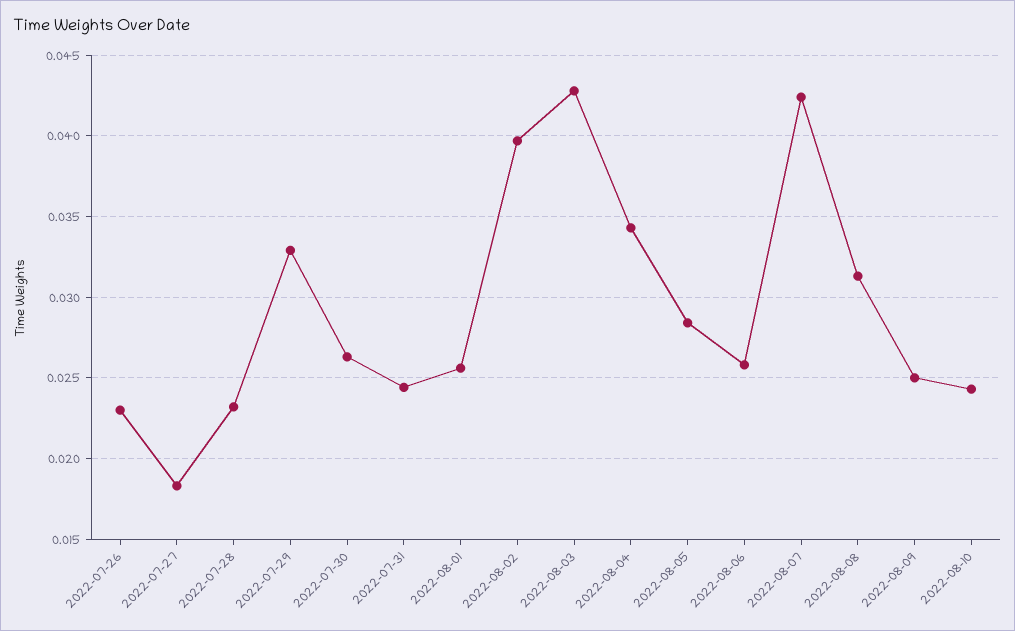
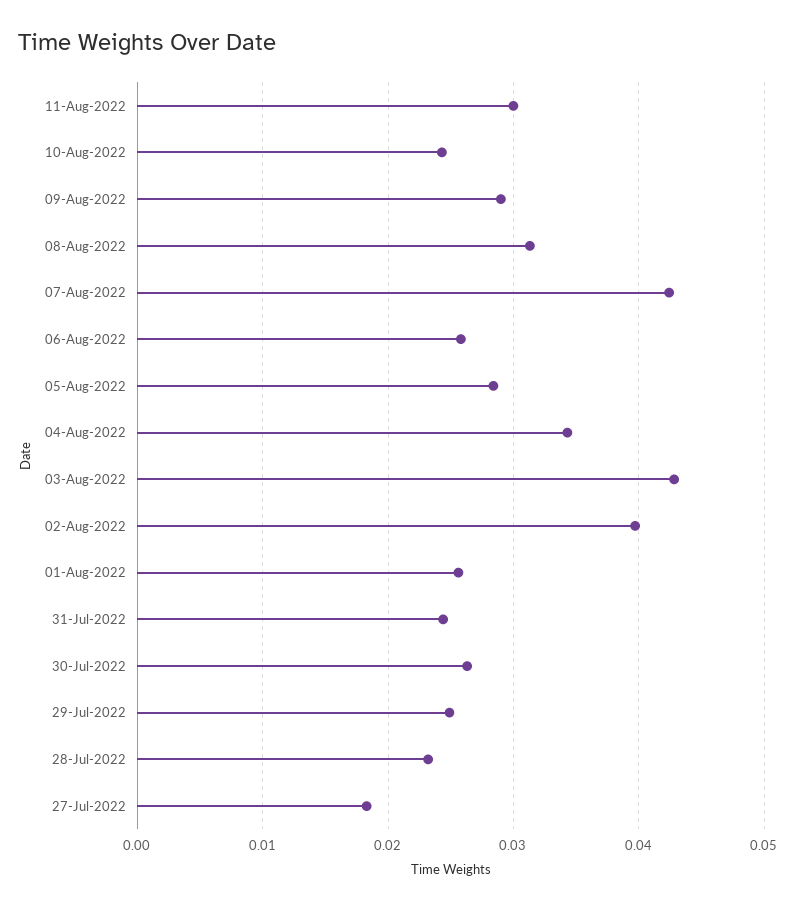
2022-07-26: 0.023 -> none
2022-07-29: 0.033 -> 0.025
2022-08-09: 0.025 -> 0.029
11-Aug-2022: none -> 0.03

